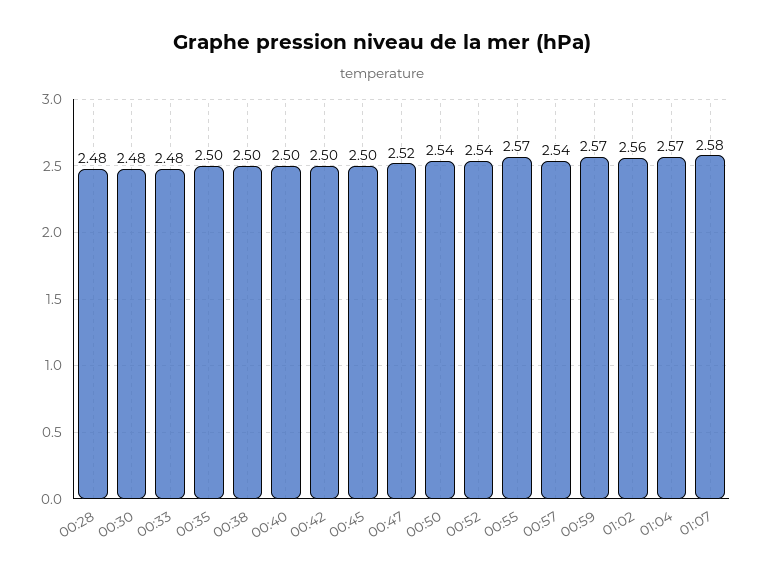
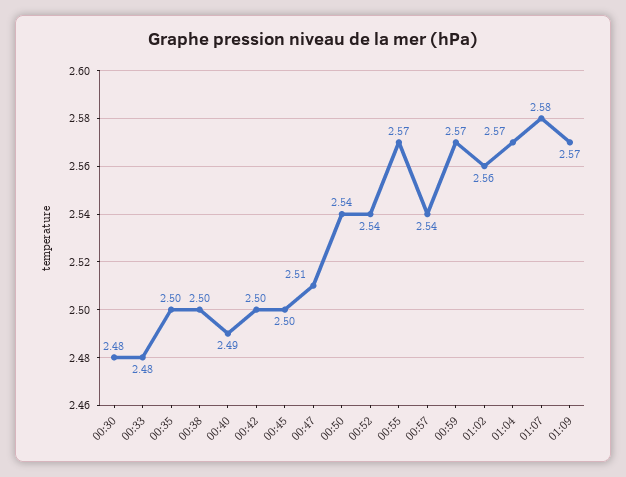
00:28: 2.48 -> none
00:40: 2.5 -> 2.49
00:47: 2.52 -> 2.51
01:09: none -> 2.57

